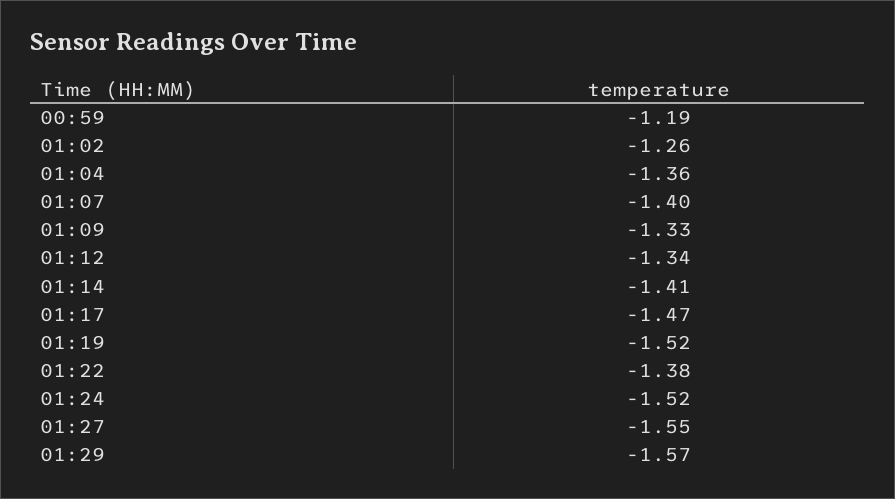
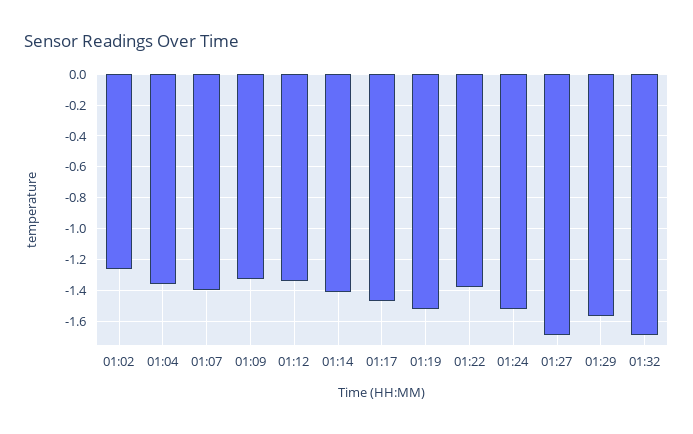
00:59: -1.19 -> none
01:27: -1.55 -> -1.7
01:32: none -> -1.7

